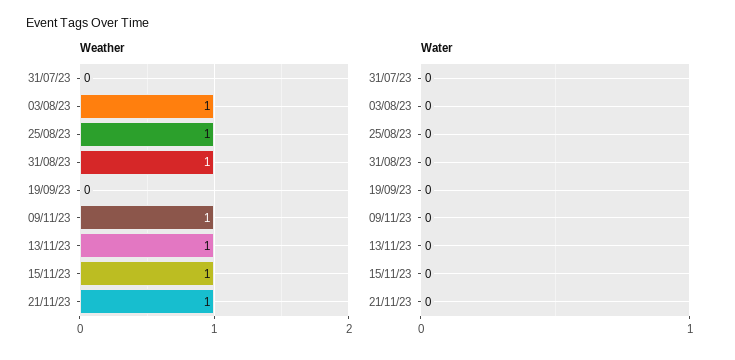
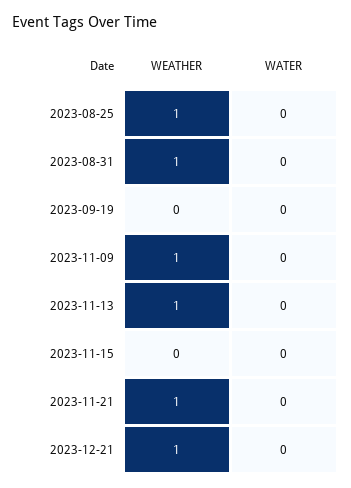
Weather, 31/07/23: 0 -> none
Weather, 03/08/23: 1 -> none
Weather, 15/11/23: 1 -> 0
Water, 31/07/23: 0 -> none
Water, 03/08/23: 0 -> none
Weather, 2023-12-21: none -> 1
Water, 2023-12-21: none -> 0

